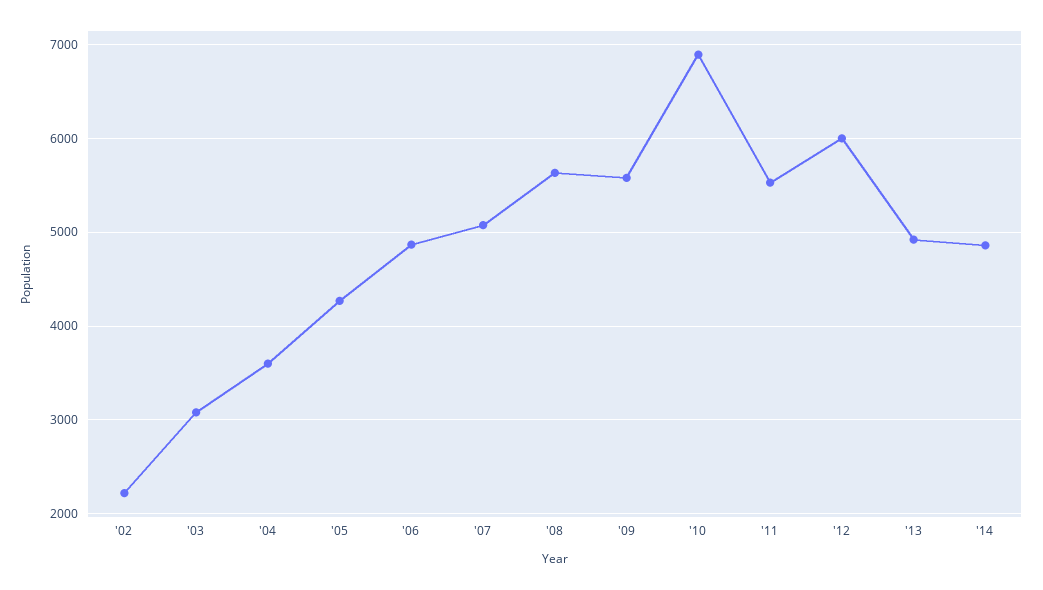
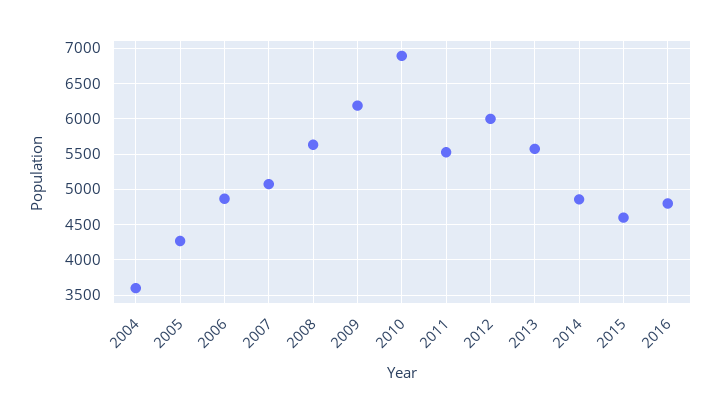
'02: 2200 -> none
'03: 3100 -> none
'09: 5600 -> 6200
'13: 4900 -> 5600
2015: none -> 4600
2016: none -> 4800

